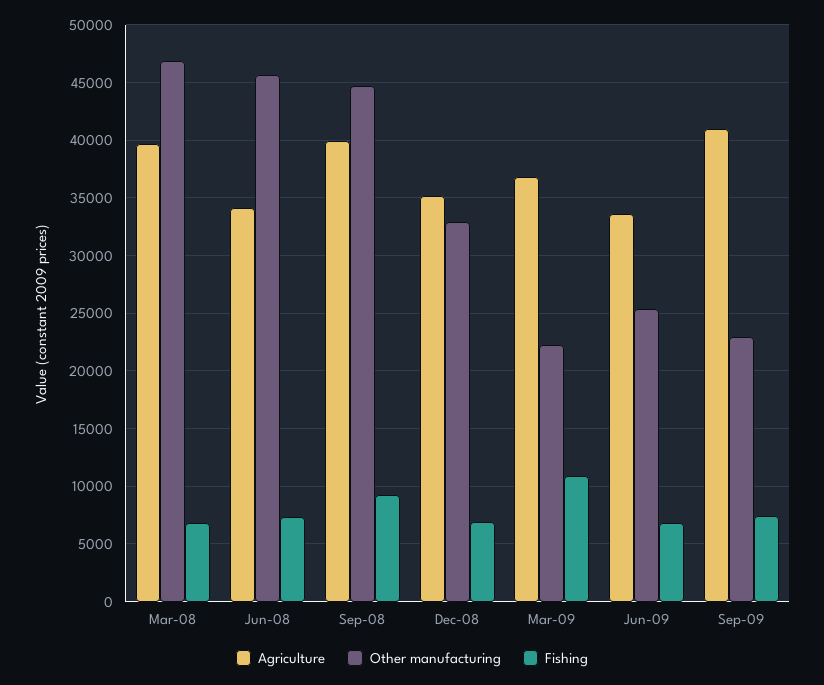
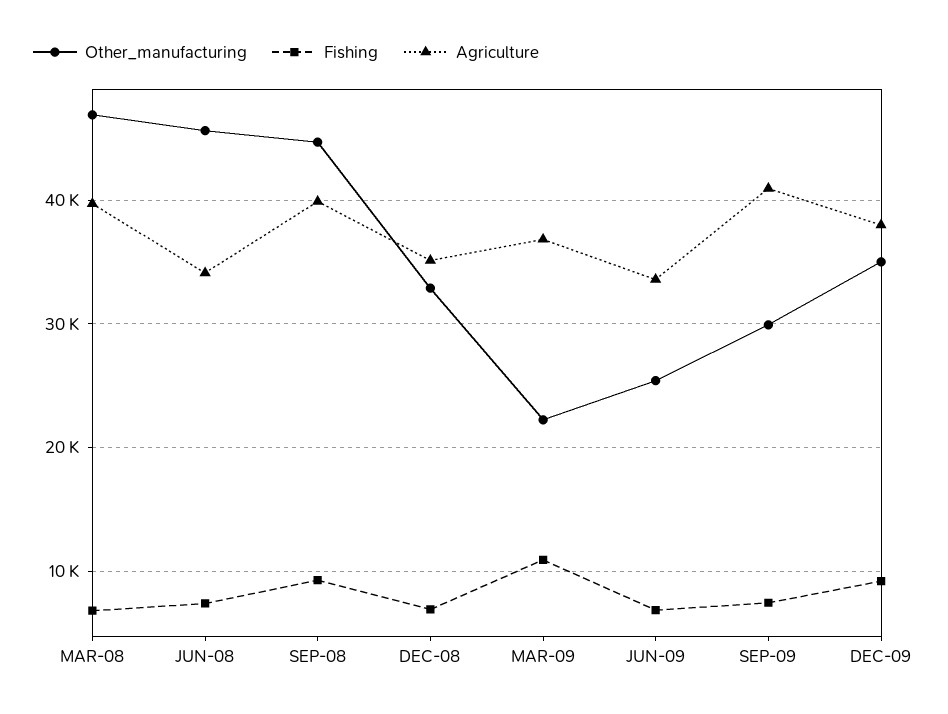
Other manufacturing, Sep-09: 23000 -> 30000
Other manufacturing, DEC-09: none -> 35000
Fishing, DEC-09: none -> 9000
Agriculture, DEC-09: none -> 38000

